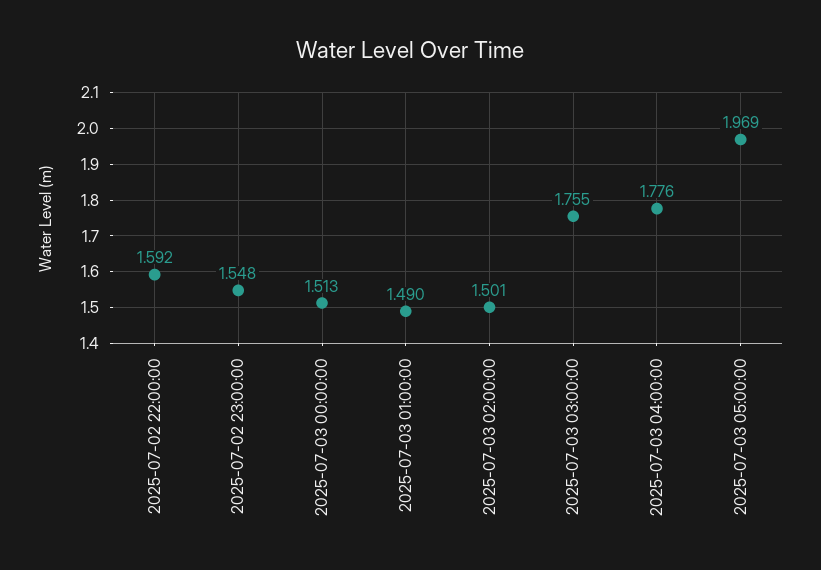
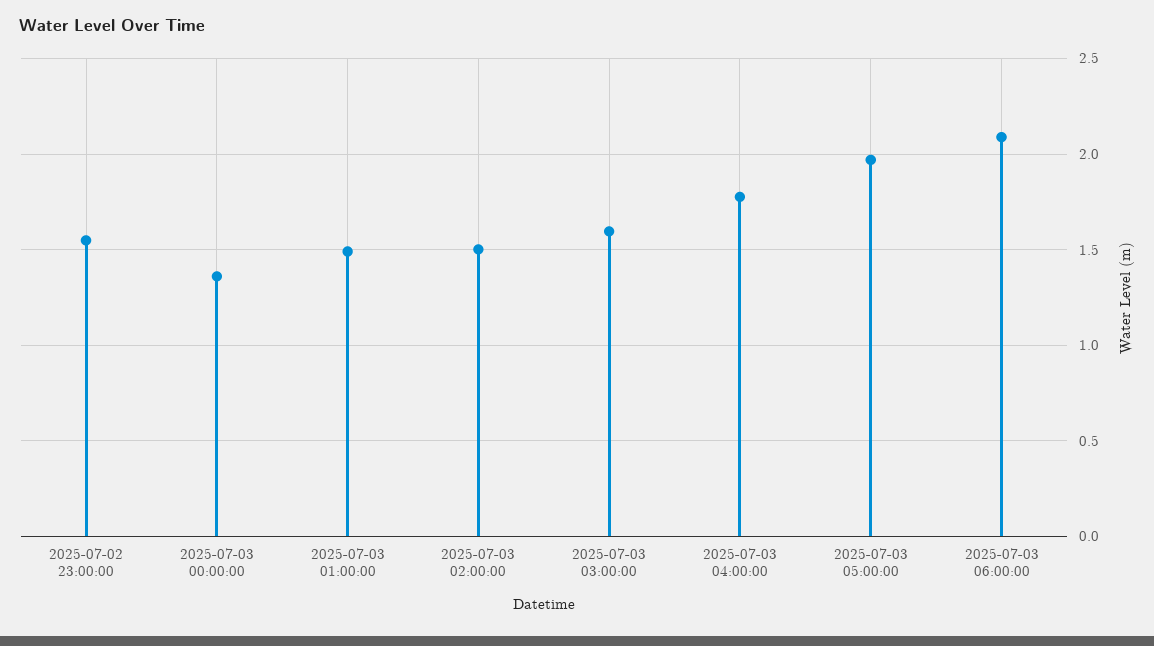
2025-07-02 22:00:00: 1.592 -> none
2025-07-03 00:00:00: 1.513 -> 1.35
2025-07-03 03:00:00: 1.755 -> 1.6
2025-07-03 06:00:00: none -> 2.1

